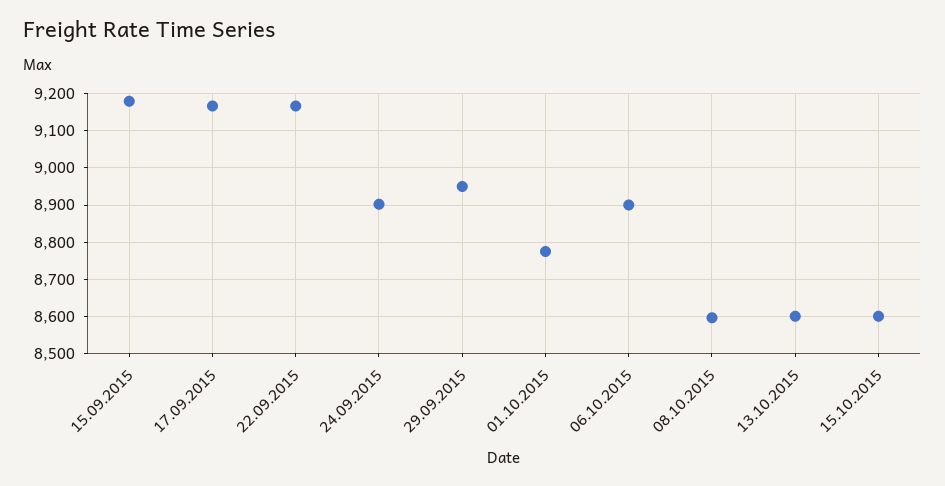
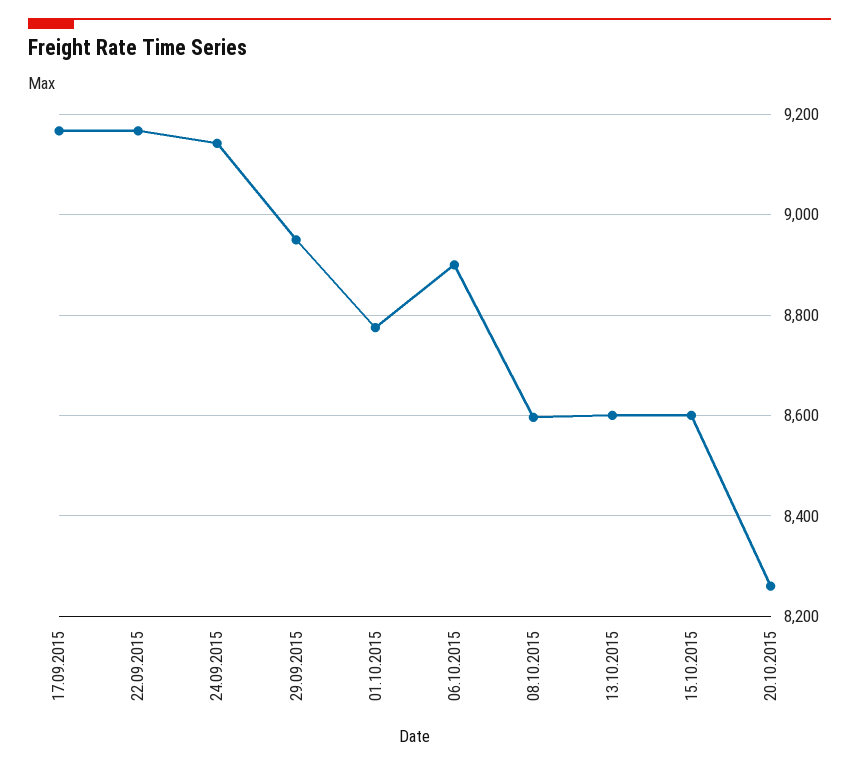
15.09.2015: 9180 -> none
24.09.2015: 8900 -> 9140
20.10.2015: none -> 8260

